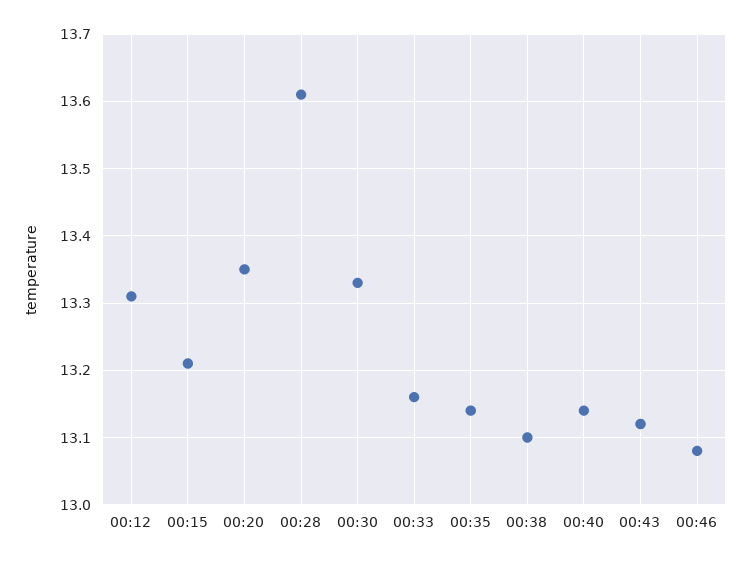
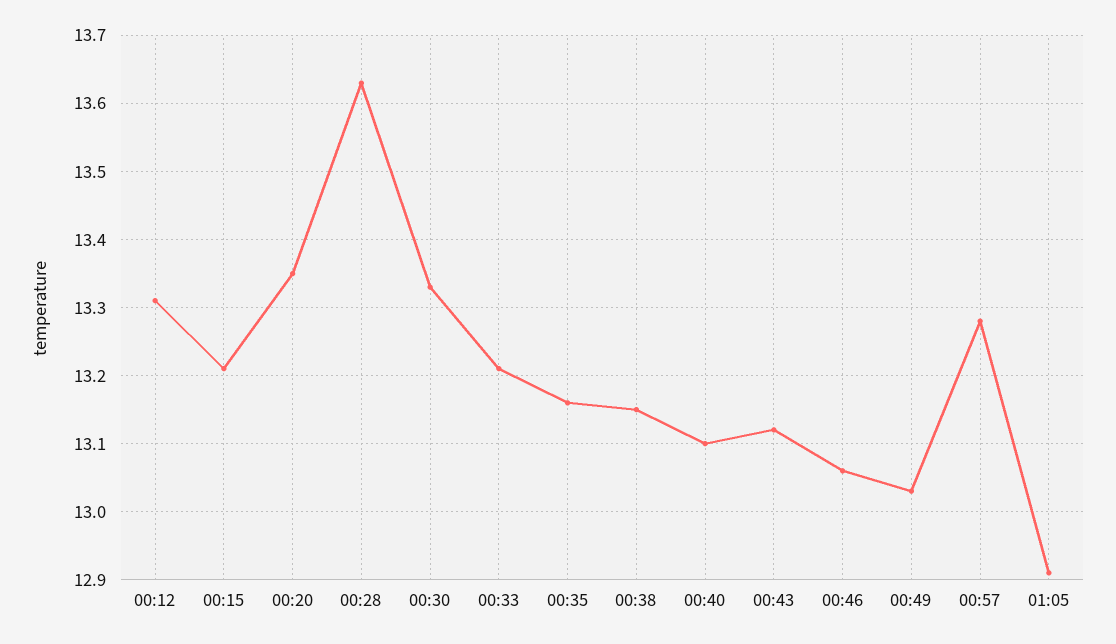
00:28: 13.61 -> 13.63
00:33: 13.16 -> 13.21
00:35: 13.14 -> 13.16
00:38: 13.1 -> 13.15
00:40: 13.14 -> 13.1
00:46: 13.08 -> 13.06
00:49: none -> 13.03
00:57: none -> 13.28
01:05: none -> 12.91

